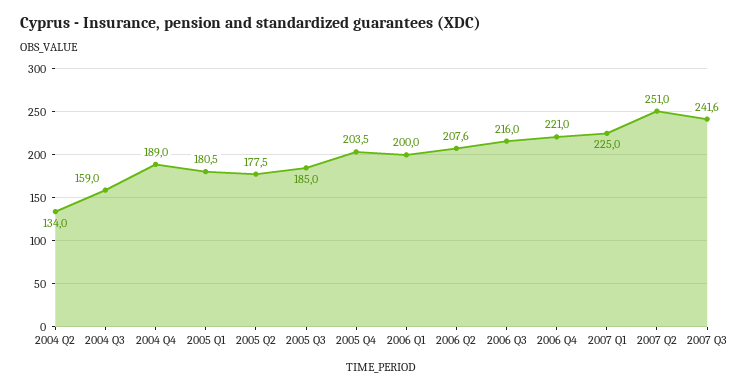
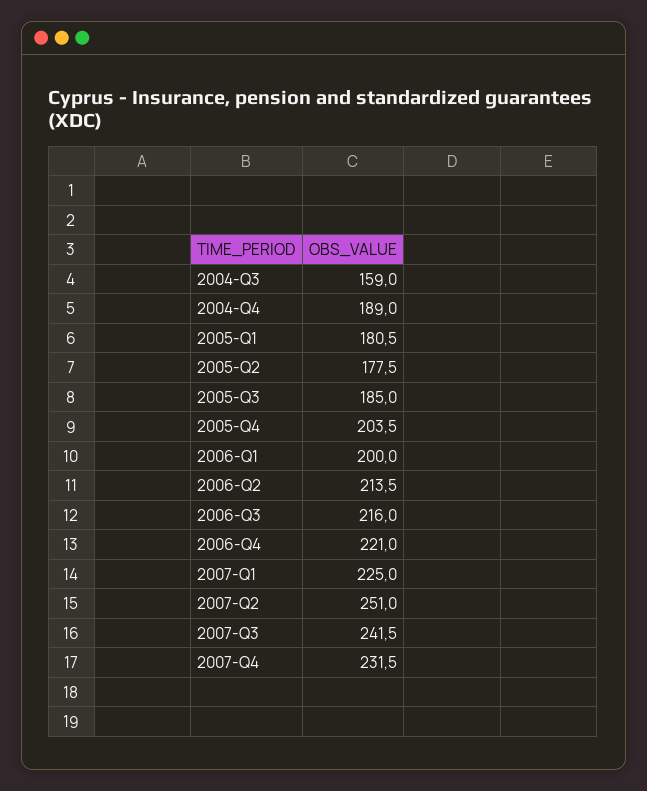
2004 Q2: 134 -> none
2006 Q2: 207.6 -> 213.5
2007 Q3: 241.6 -> 241.5
2007-Q4: none -> 231.5

